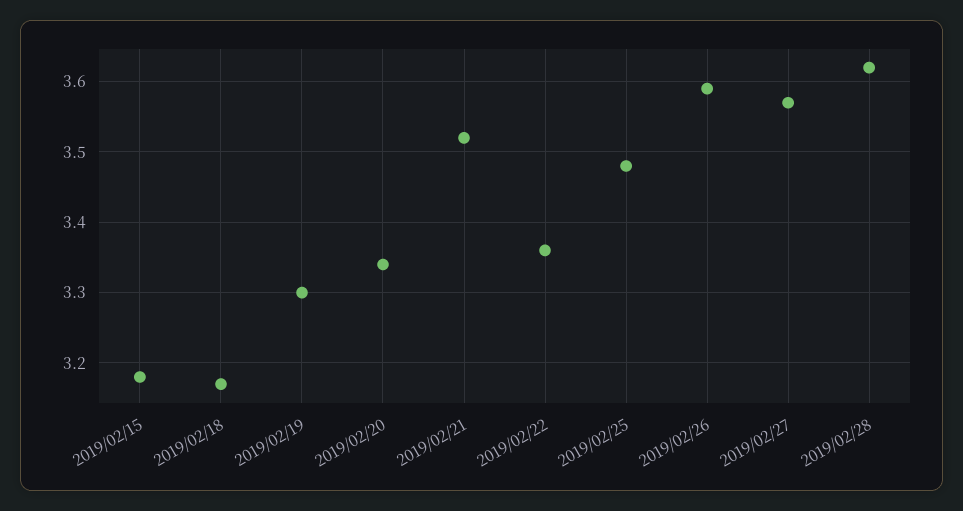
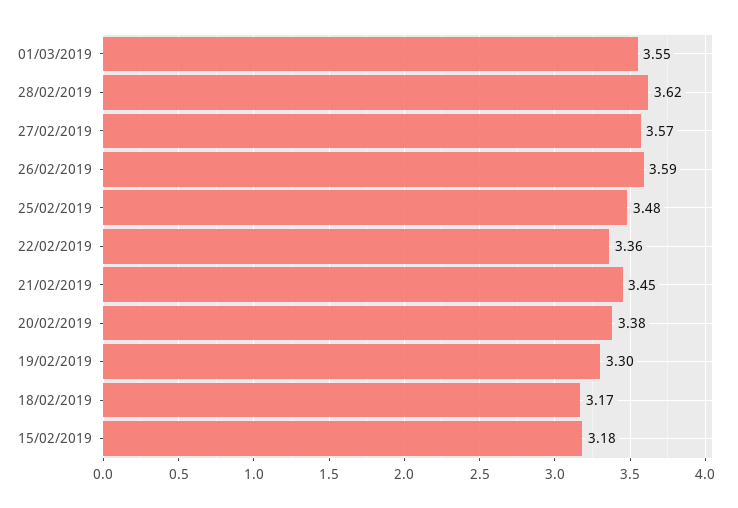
2019/02/20: 3.34 -> 3.38
2019/02/21: 3.52 -> 3.45
01/03/2019: none -> 3.55

